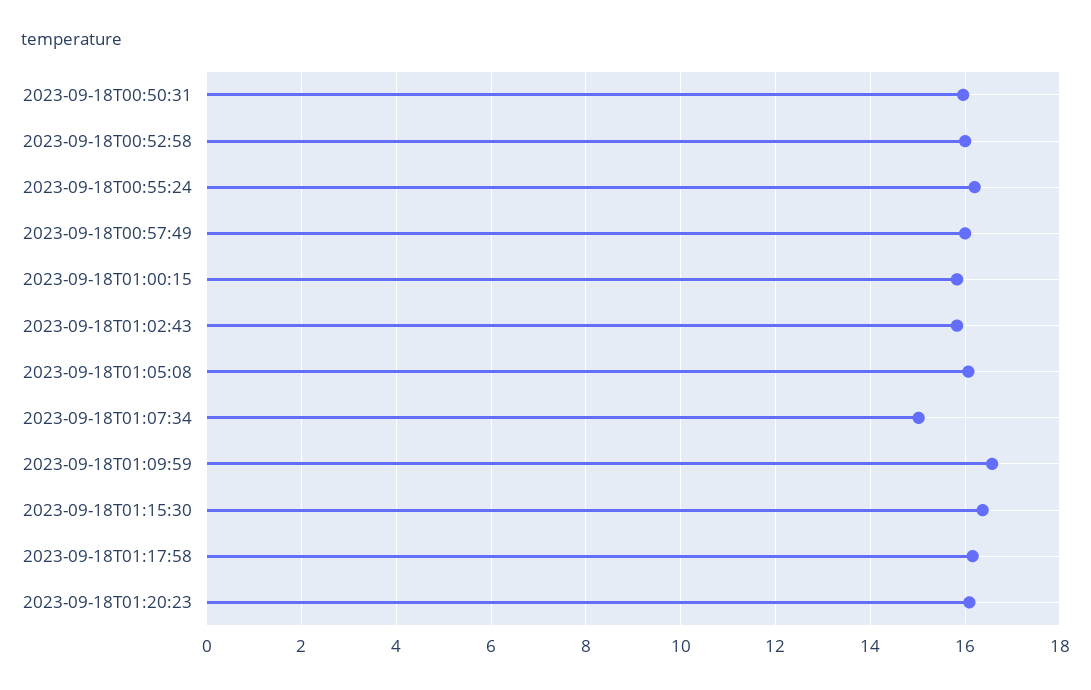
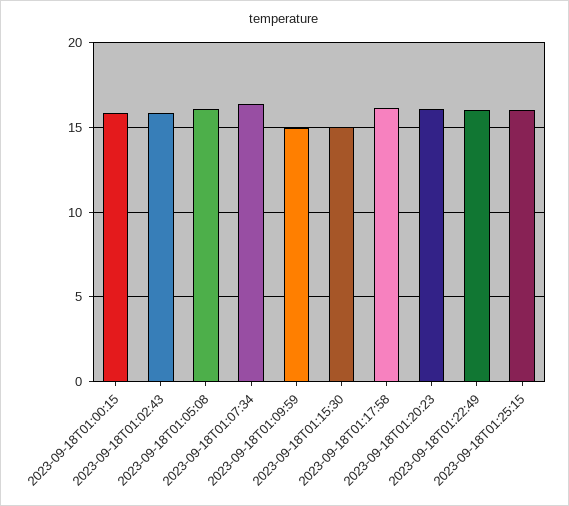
2023-09-18T00:50:31: 16 -> none
2023-09-18T00:52:58: 16 -> none
2023-09-18T00:55:24: 16.2 -> none
2023-09-18T00:57:49: 16 -> none
2023-09-18T01:07:34: 15 -> 16.5
2023-09-18T01:09:59: 16.6 -> 15
2023-09-18T01:15:30: 16.4 -> 15
2023-09-18T01:22:49: none -> 16
2023-09-18T01:25:15: none -> 16

